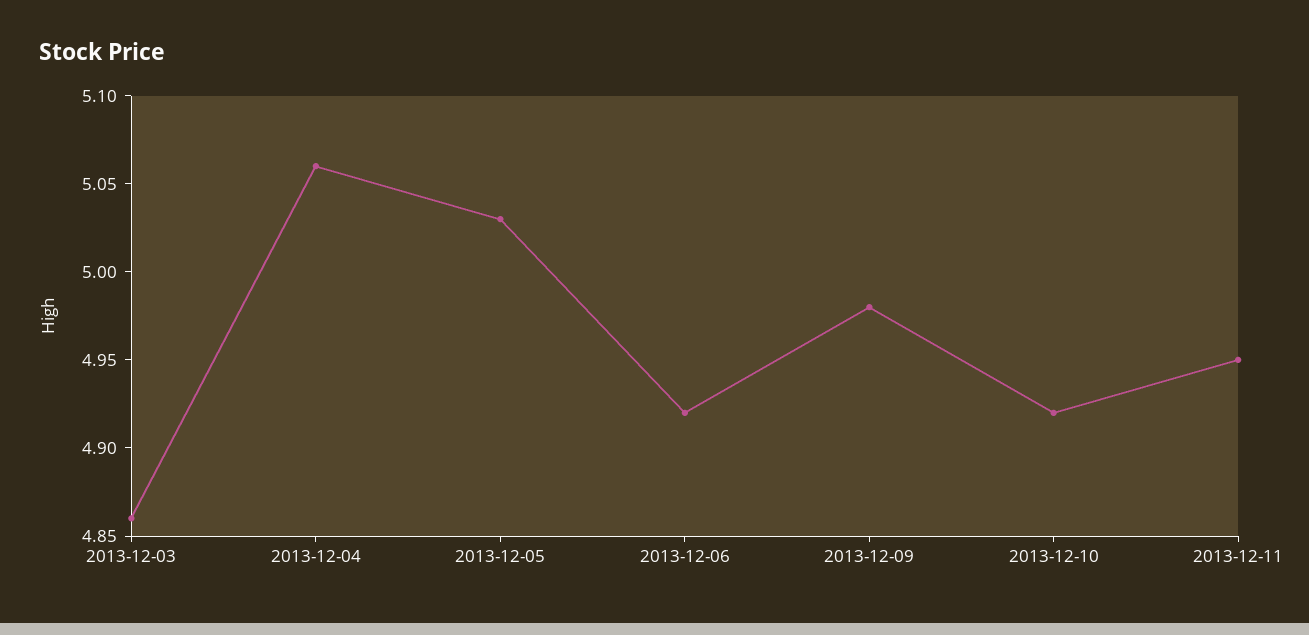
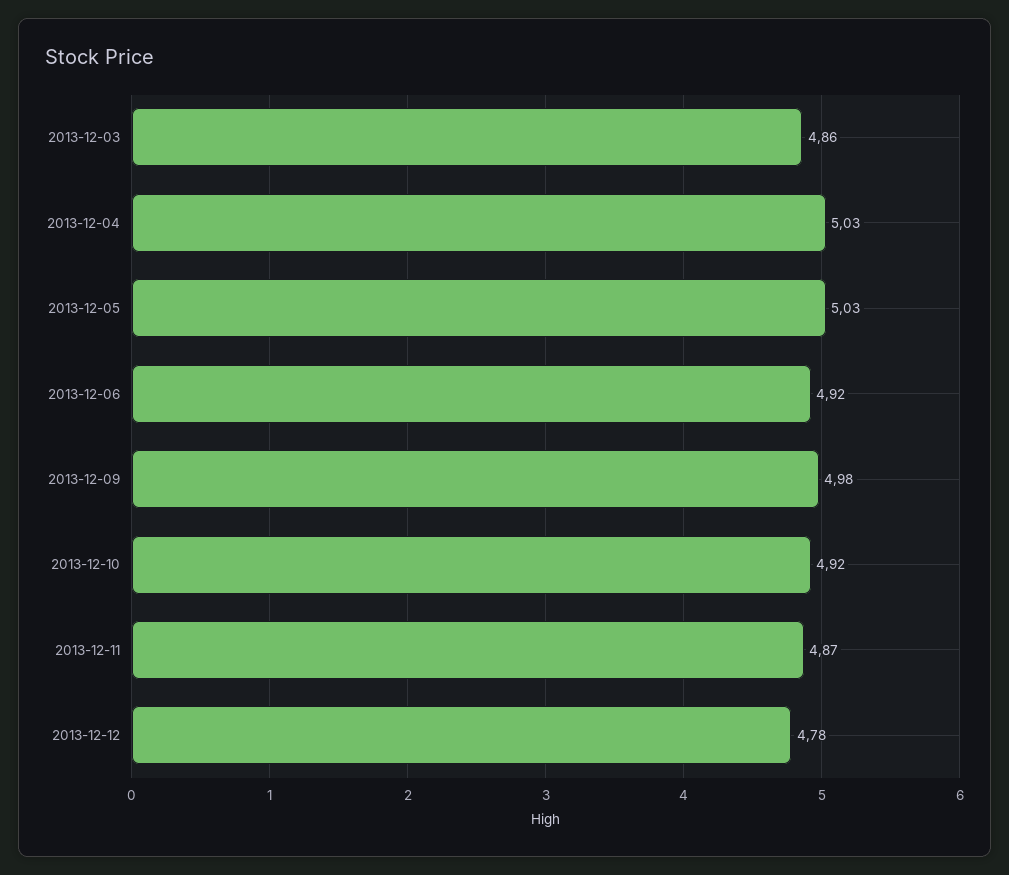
2013-12-04: 5.06 -> 5.03
2013-12-11: 4.95 -> 4.87
2013-12-12: none -> 4.78

